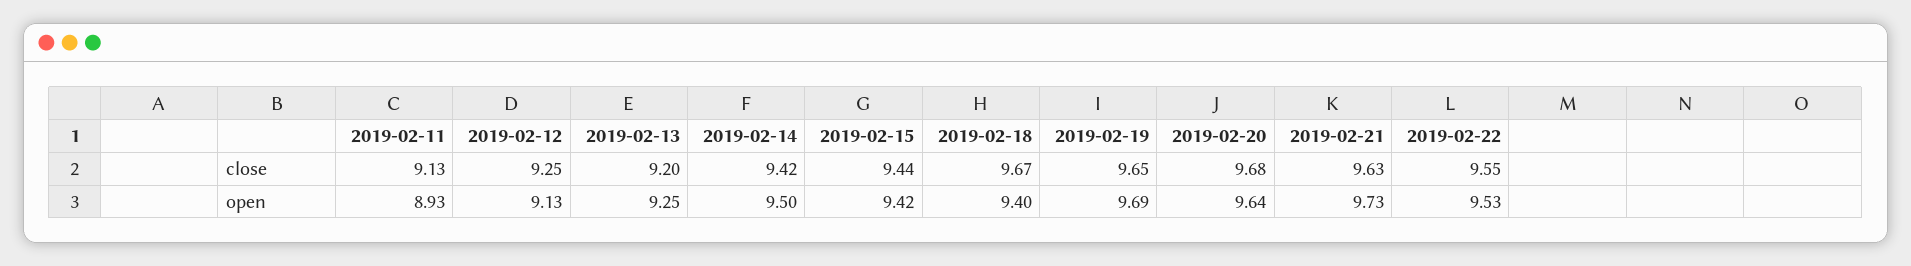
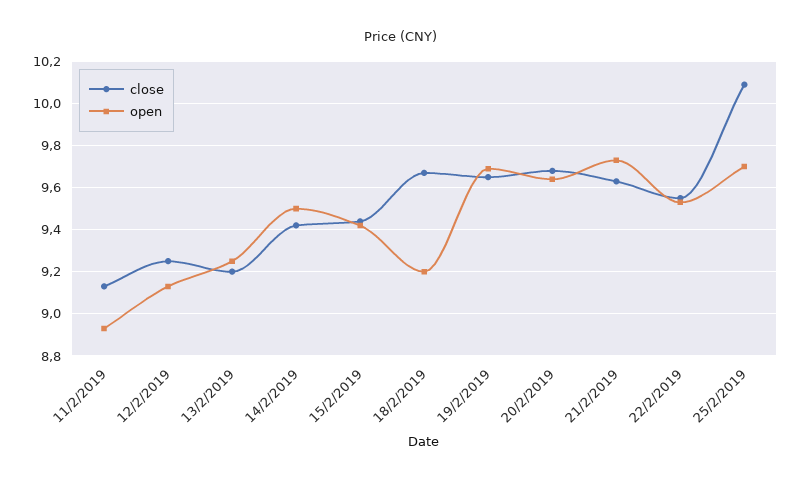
open, 2019-02-18: 9.4 -> 9.2
close, 25/2/2019: none -> 10.1
open, 25/2/2019: none -> 9.7

